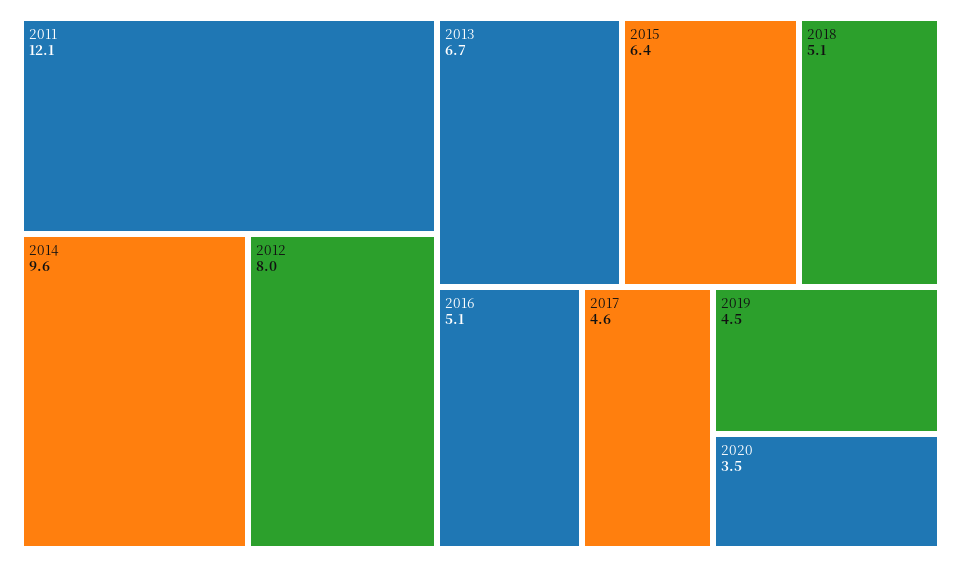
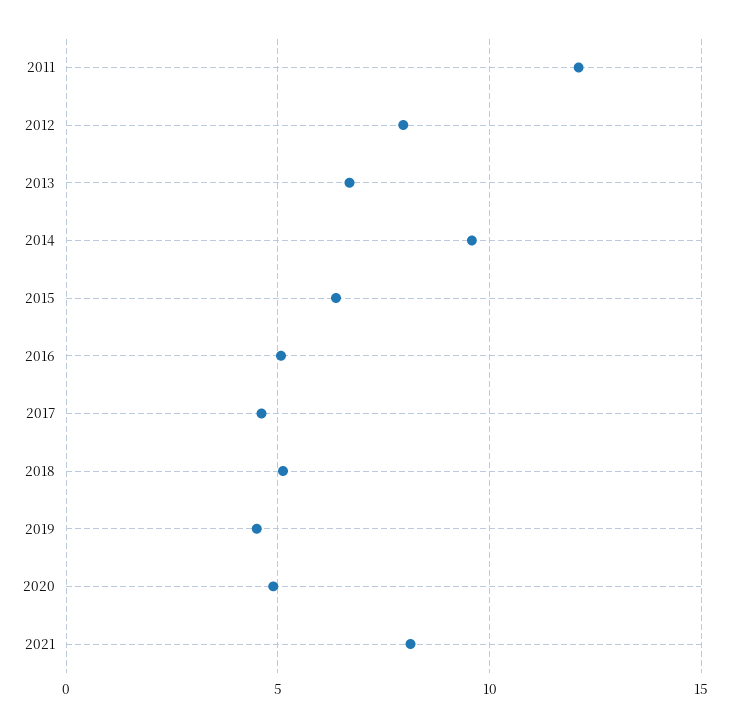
2020: 3.5 -> 5
2021: none -> 8

